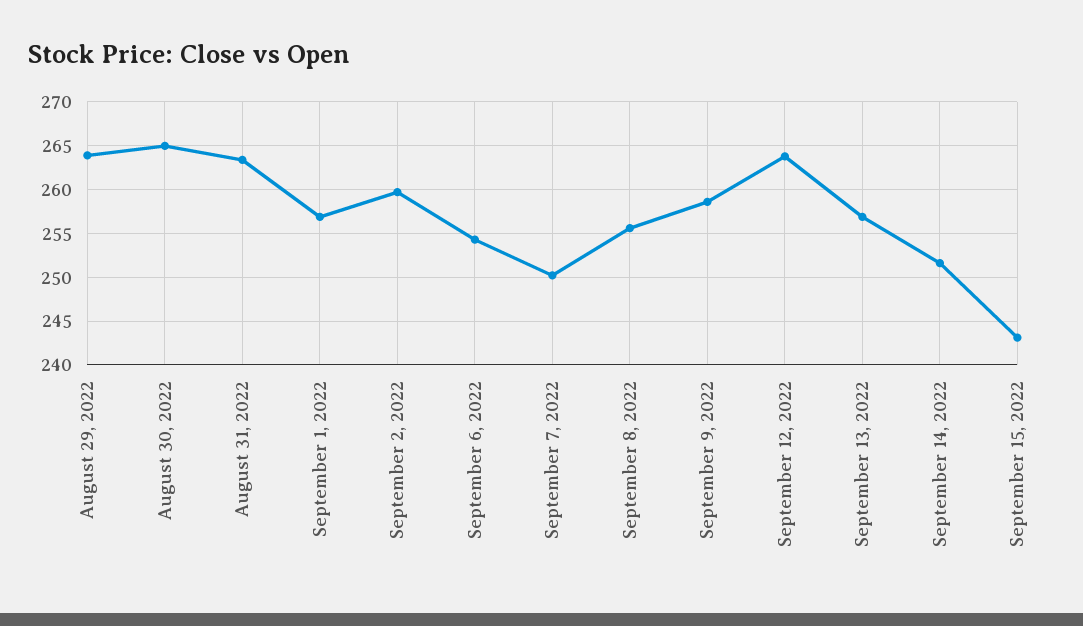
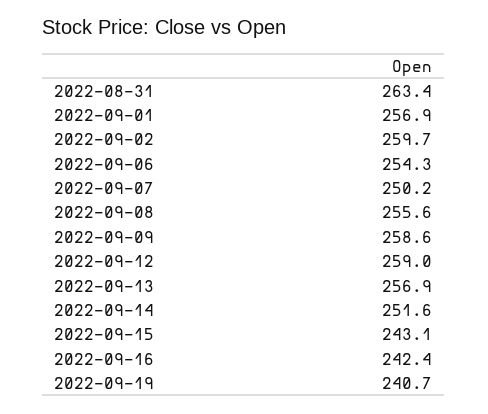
August 29, 2022: 264 -> none
August 30, 2022: 265 -> none
September 12, 2022: 264 -> 259
2022-09-16: none -> 242.4
2022-09-19: none -> 240.7

